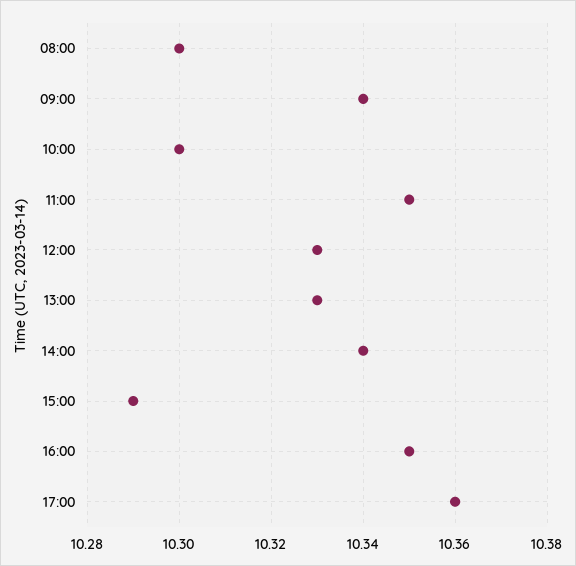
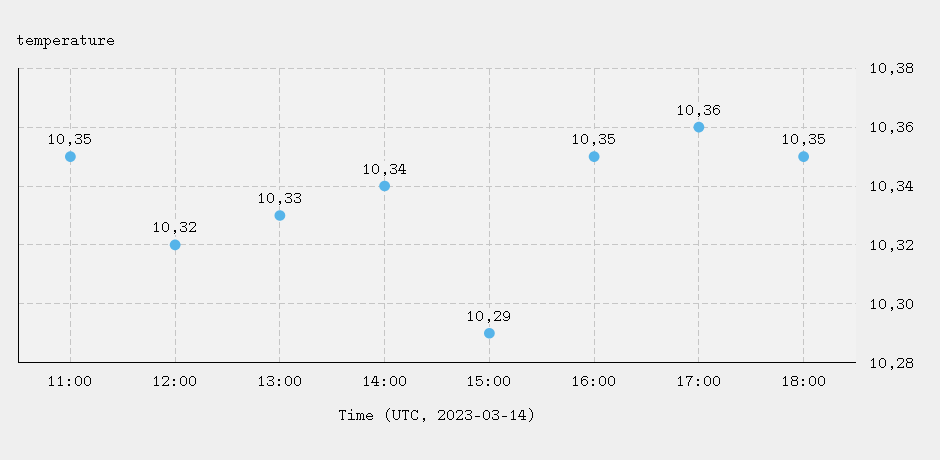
08:00: 10.3 -> none
09:00: 10.34 -> none
10:00: 10.3 -> none
12:00: 10.33 -> 10.32
18:00: none -> 10.35

